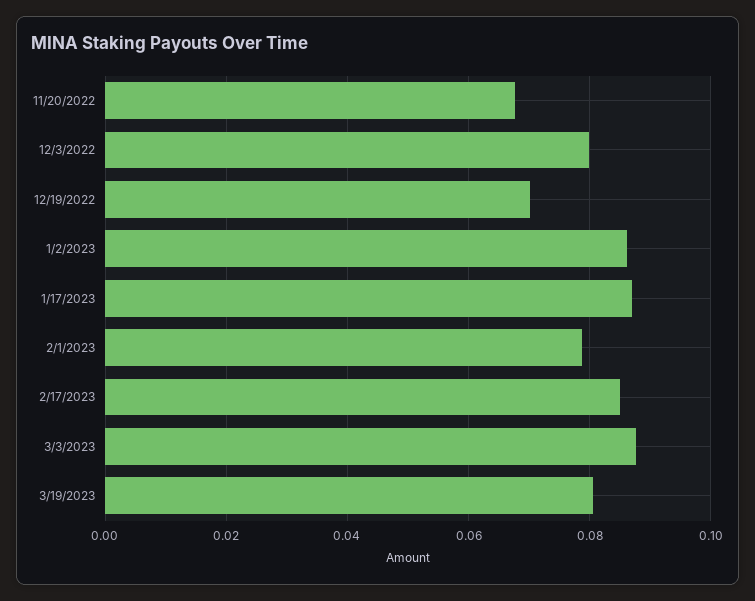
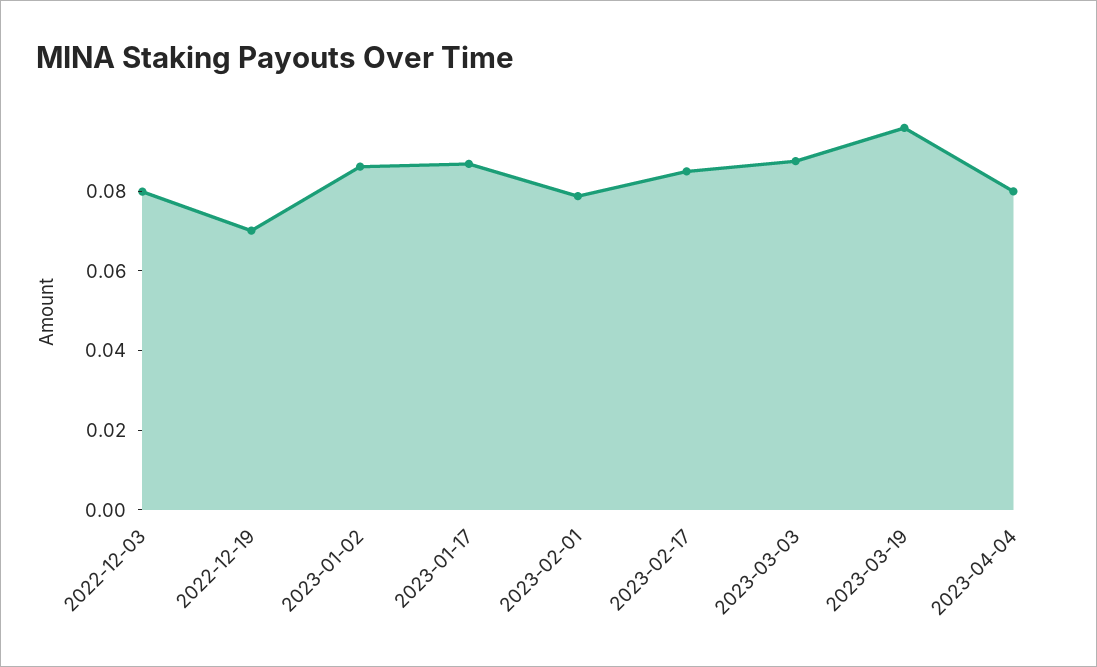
11/20/2022: 0.068 -> none
3/19/2023: 0.08 -> 0.095
2023-04-04: none -> 0.08

